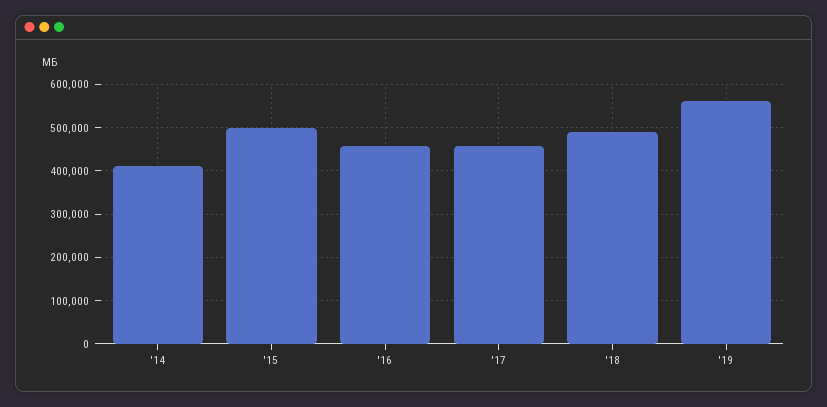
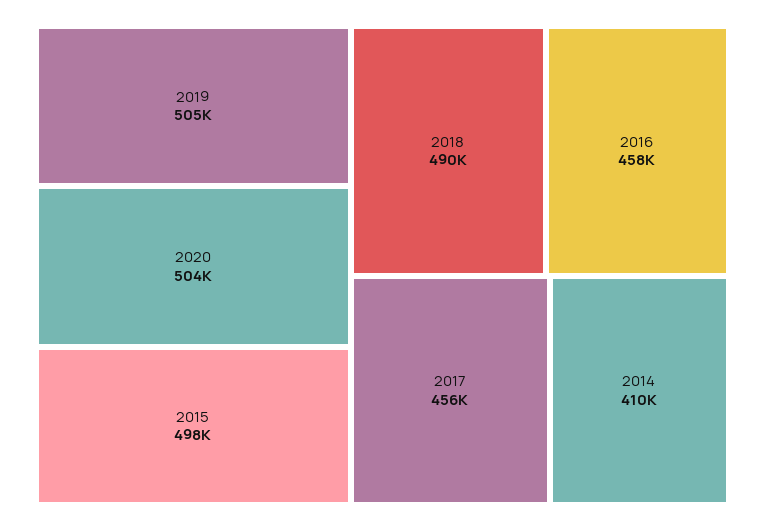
'19: 560000 -> 505000
2020: none -> 504000

